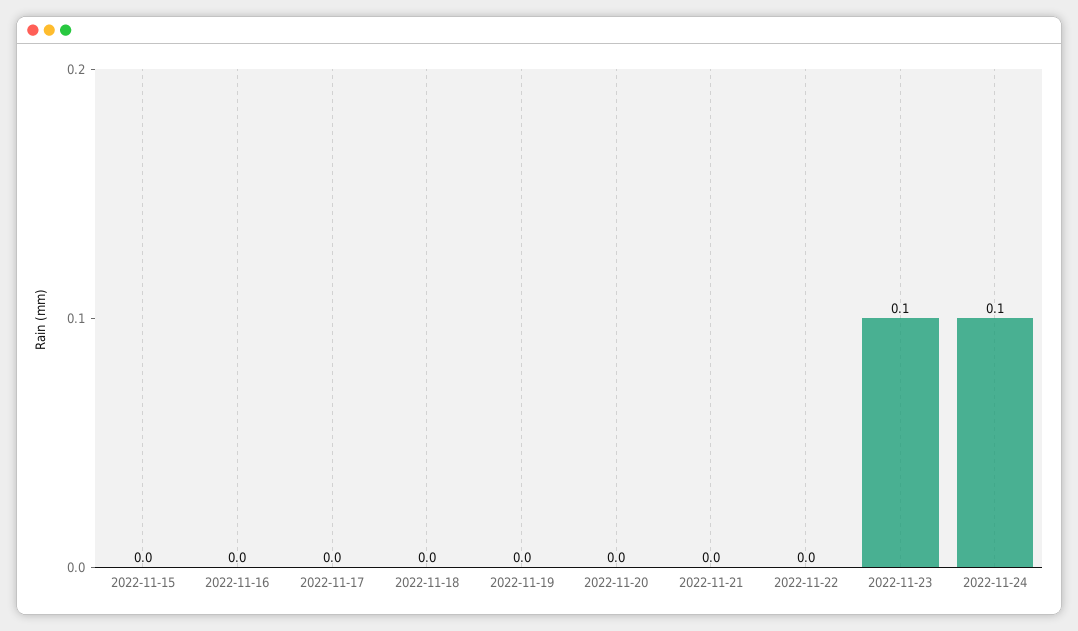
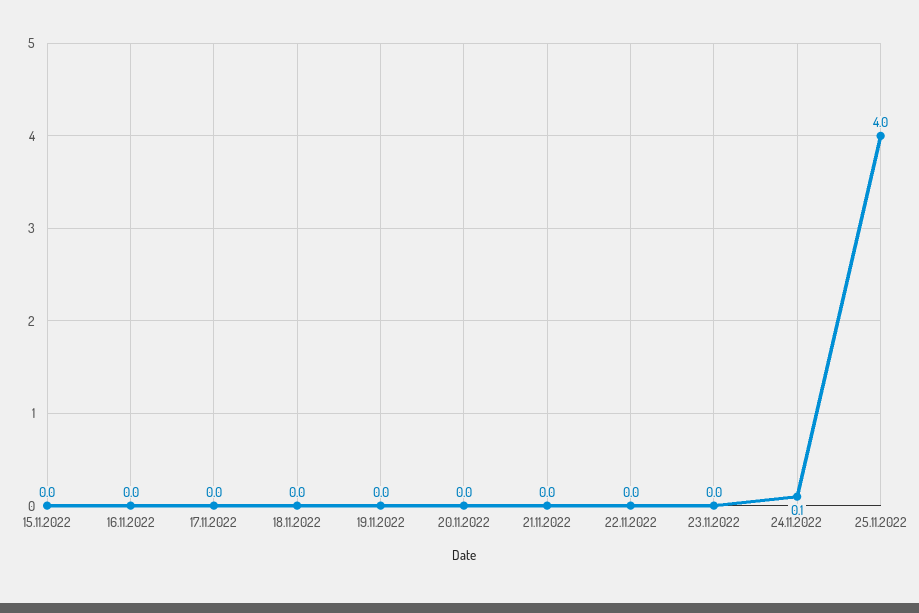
2022-11-23: 0.1 -> 0
25.11.2022: none -> 4

